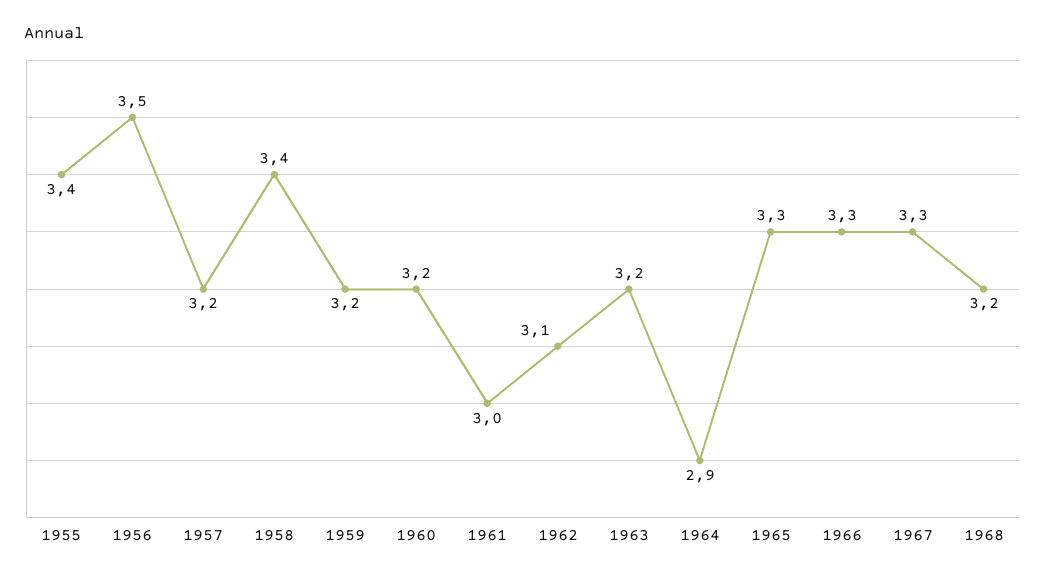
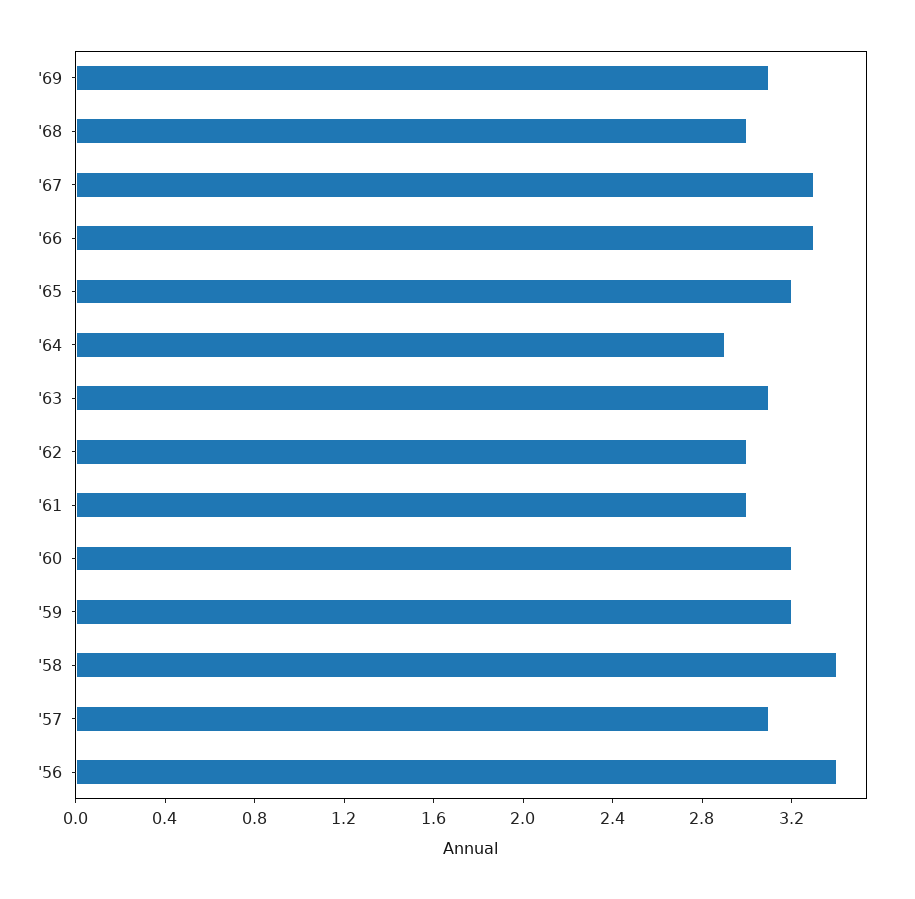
1955: 3.4 -> none
1956: 3.5 -> 3.4
1957: 3.2 -> 3.1
1962: 3.1 -> 3
1963: 3.2 -> 3.1
1965: 3.3 -> 3.2
1968: 3.2 -> 3
'69: none -> 3.1

